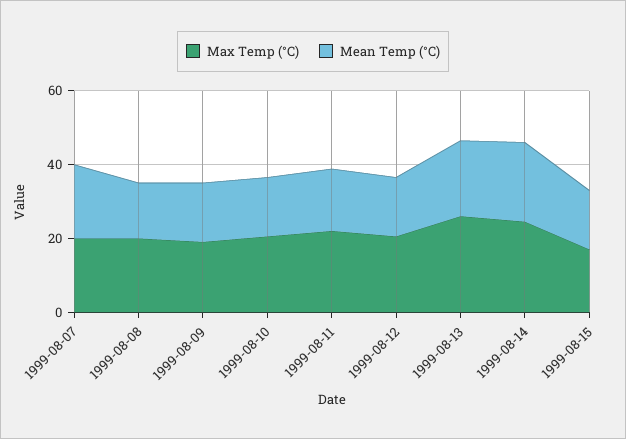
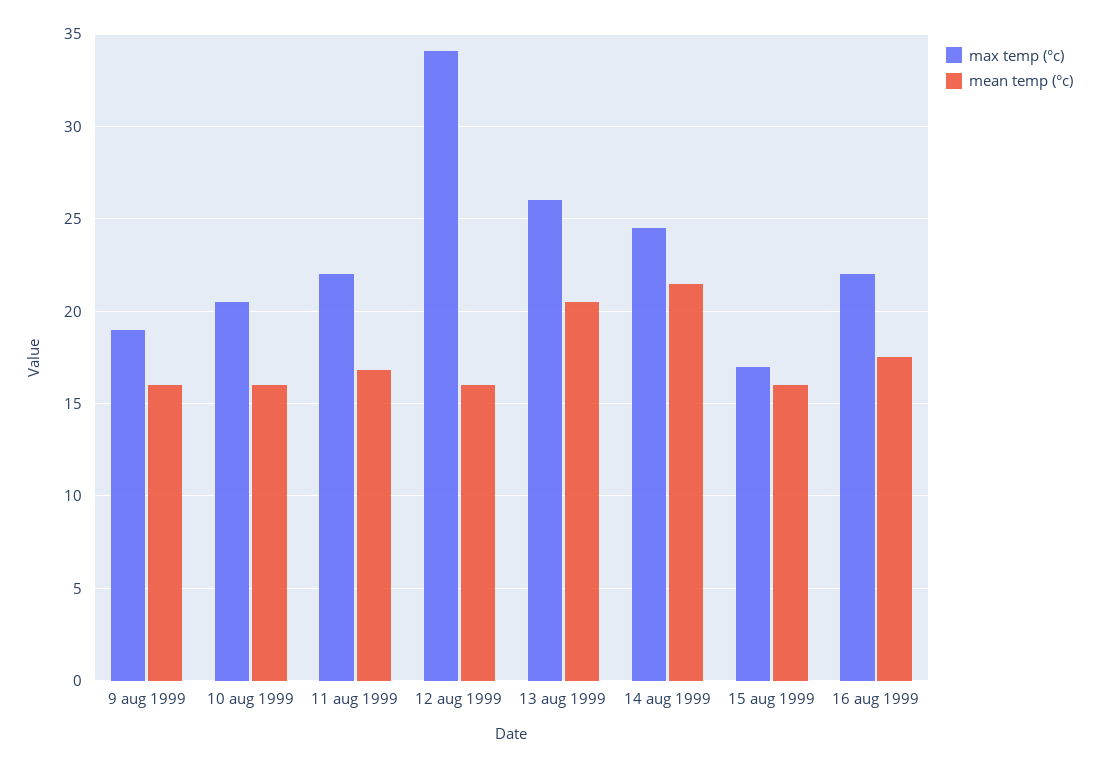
Max Temp (°C), 1999-08-07: 20 -> none
Mean Temp (°C), 1999-08-07: 20 -> none
Max Temp (°C), 1999-08-08: 20 -> none
Mean Temp (°C), 1999-08-08: 15 -> none
Max Temp (°C), 1999-08-12: 20 -> 34
Max Temp (°C), 16 aug 1999: none -> 22
Mean Temp (°C), 16 aug 1999: none -> 17.5

